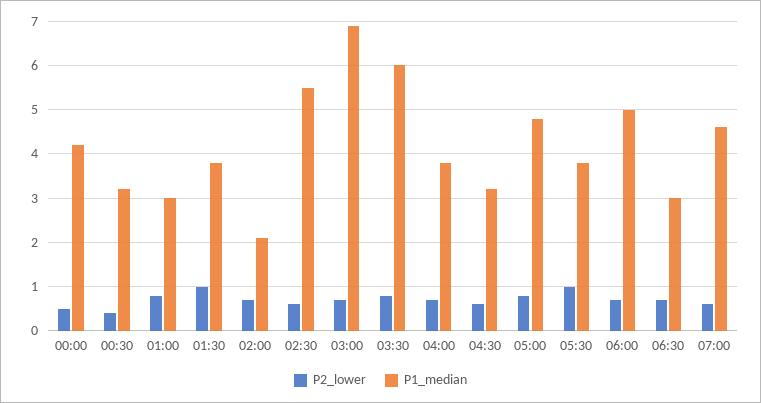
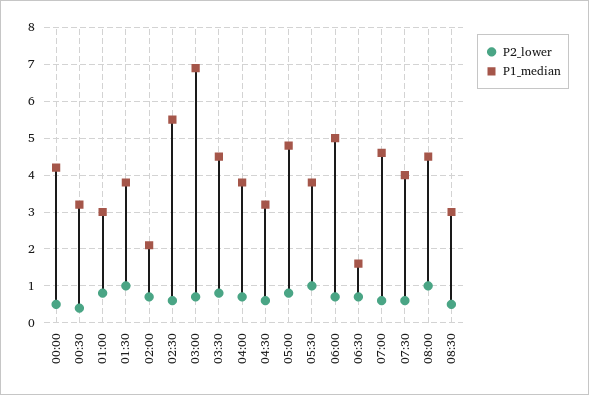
P1_median, 03:30: 6 -> 4.5
P1_median, 06:30: 3 -> 1.5
P2_lower, 07:30: none -> 0.5
P1_median, 07:30: none -> 4
P2_lower, 08:00: none -> 1
P1_median, 08:00: none -> 4.5
P2_lower, 08:30: none -> 0.5
P1_median, 08:30: none -> 3

